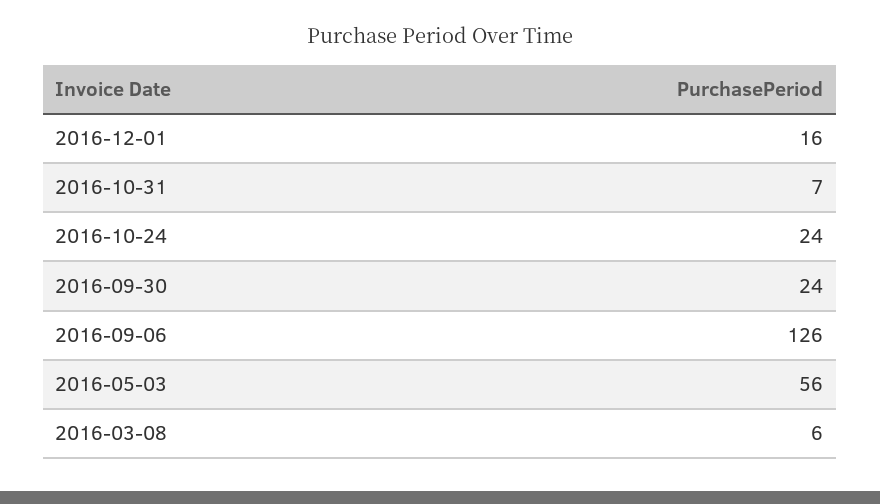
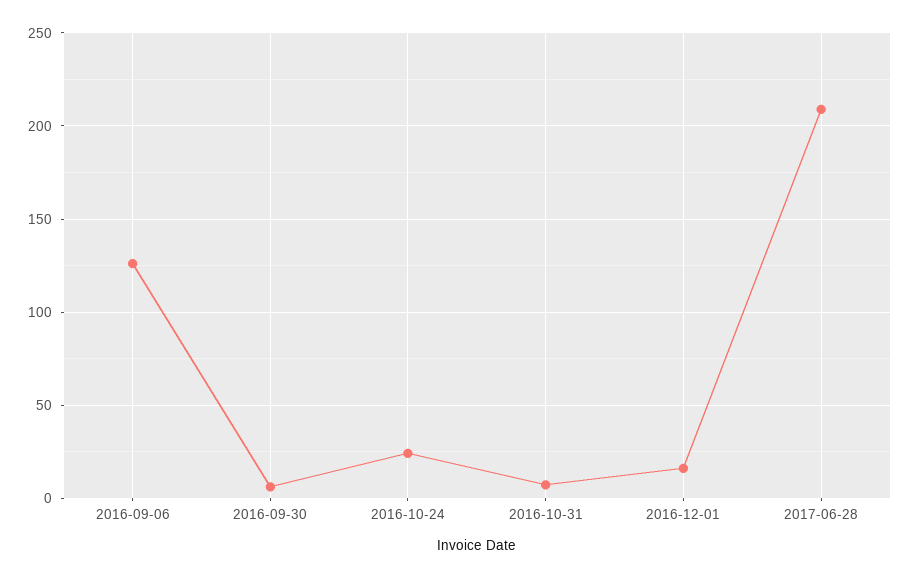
2016-09-30: 24 -> 5
2016-05-03: 56 -> none
2016-03-08: 6 -> none
2017-06-28: none -> 210

